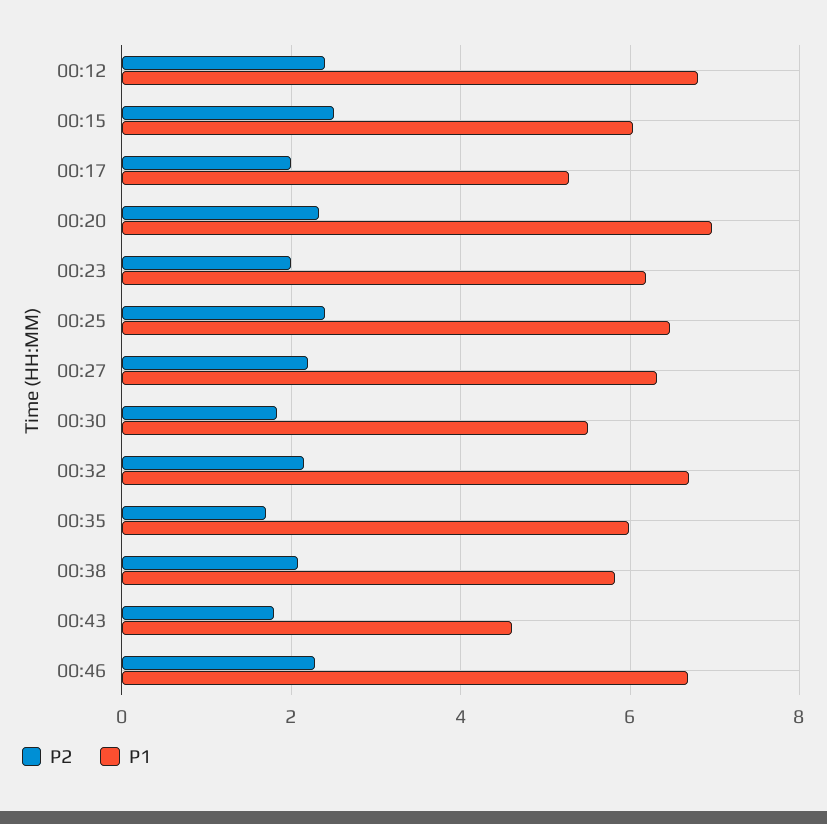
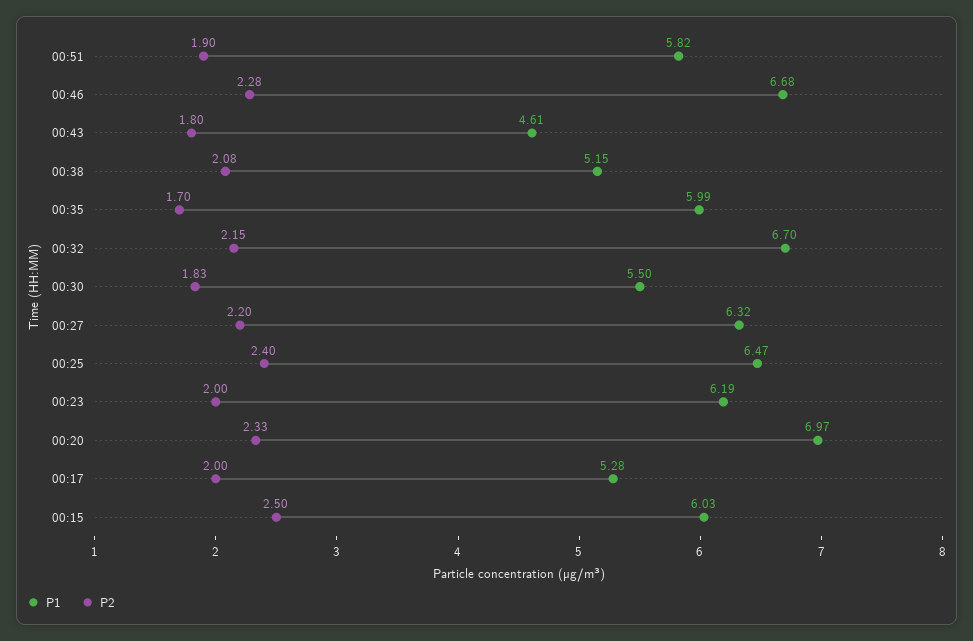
P2, 00:12: 2.4 -> none
P1, 00:12: 6.8 -> none
P1, 00:38: 5.8 -> 5.15
P1, 00:51: none -> 5.82
P2, 00:51: none -> 1.9

